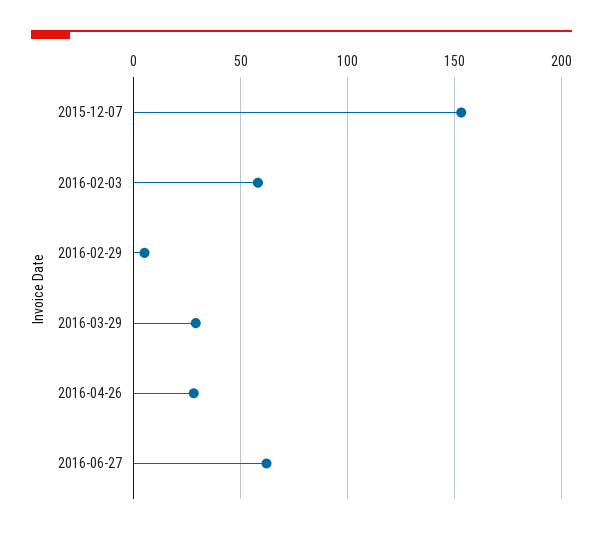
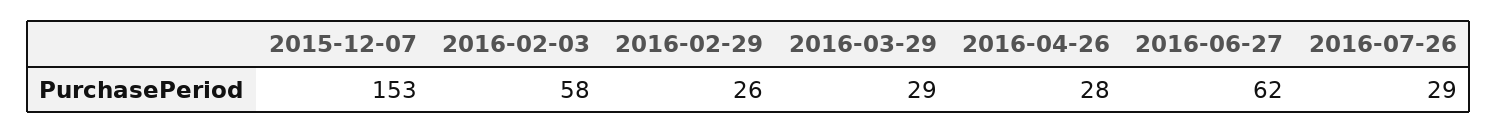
2016-02-29: 5 -> 26
2016-07-26: none -> 29

